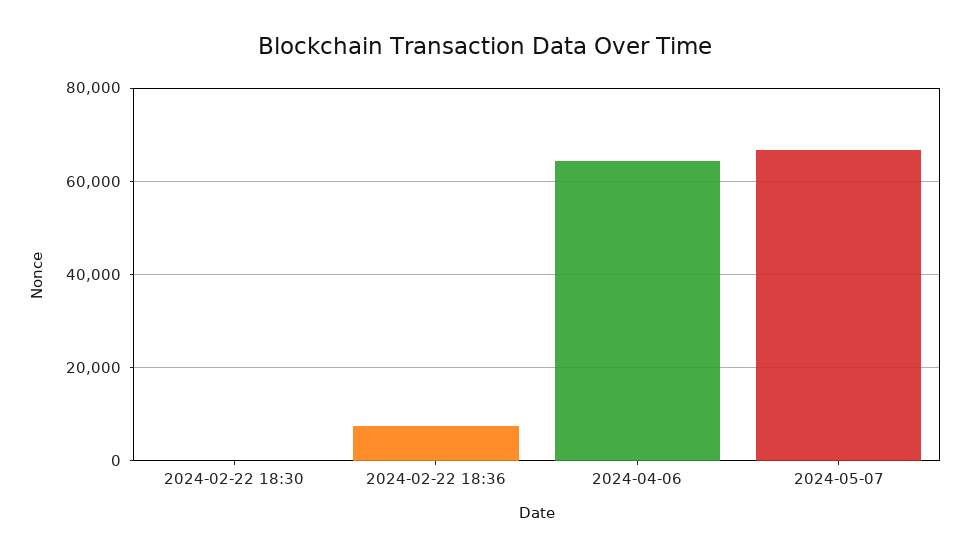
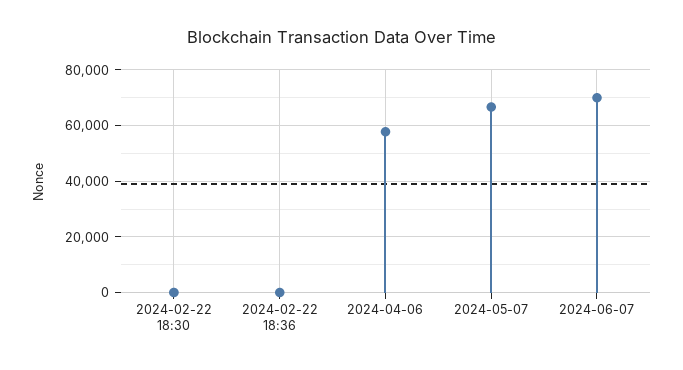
2024-02-22 18:36: 8000 -> 0
2024-04-06: 64000 -> 57500
2024-06-07: none -> 70000

